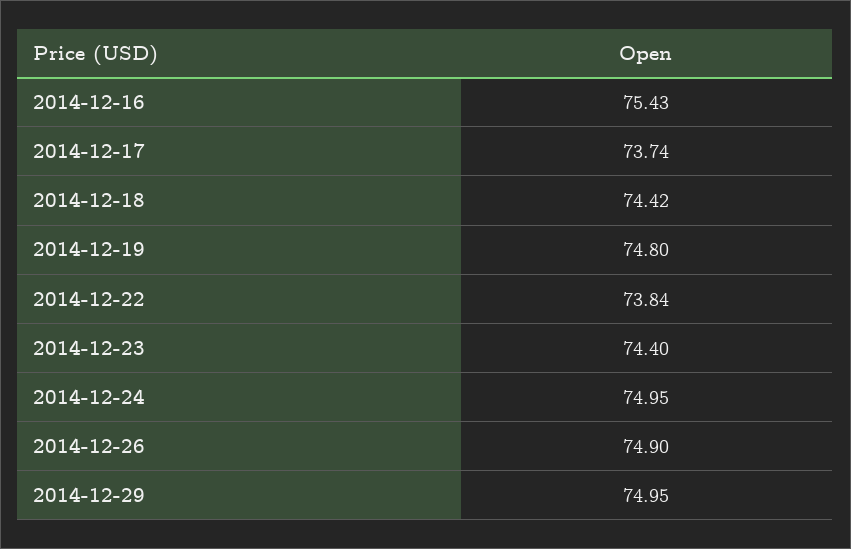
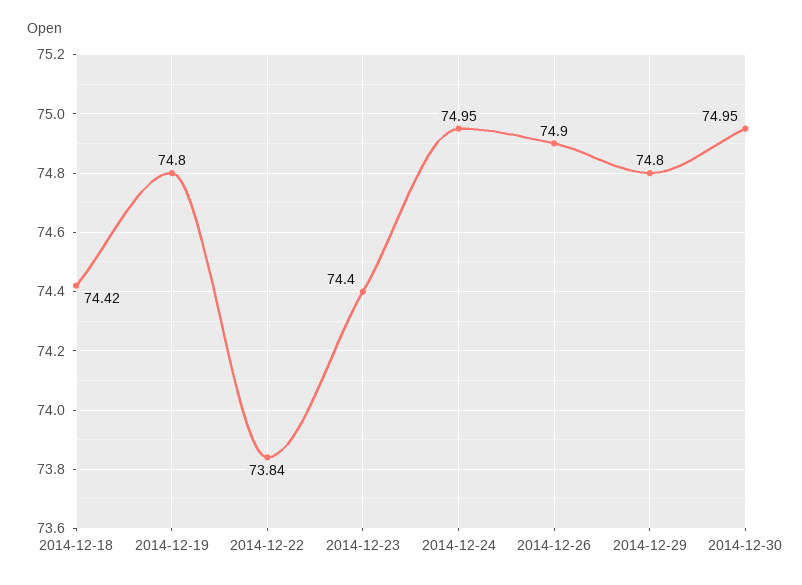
2014-12-16: 75.43 -> none
2014-12-17: 73.74 -> none
2014-12-29: 74.95 -> 74.8
2014-12-30: none -> 74.95

